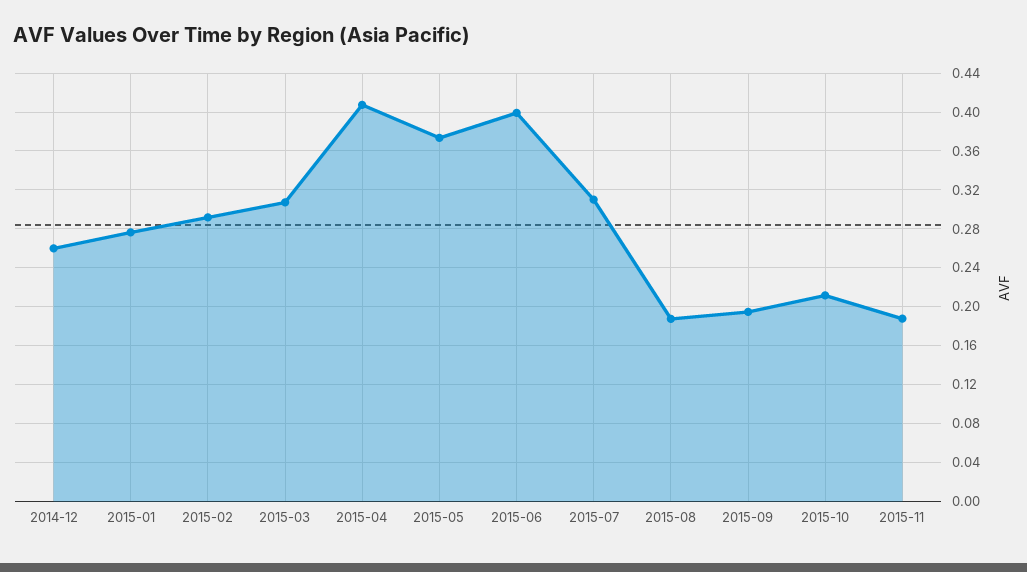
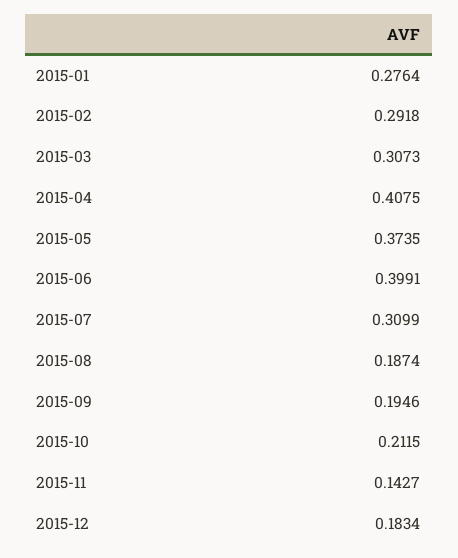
2014-12: 0.26 -> none
2015-11: 0.19 -> 0.1427
2015-12: none -> 0.1834

